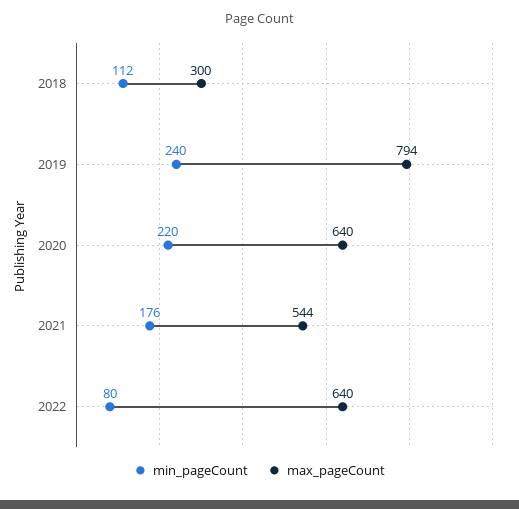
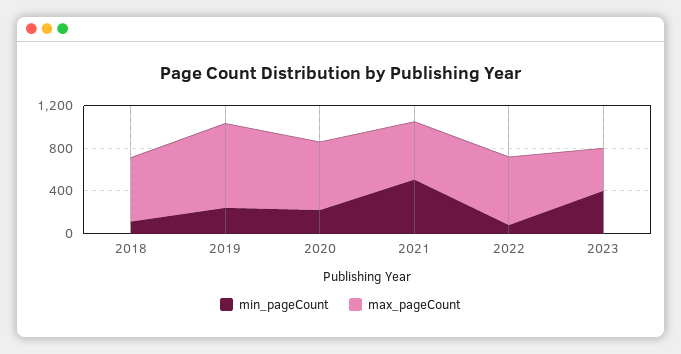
max_pageCount, 2018: 300 -> 600
min_pageCount, 2021: 176 -> 500
min_pageCount, 2023: none -> 400
max_pageCount, 2023: none -> 400

